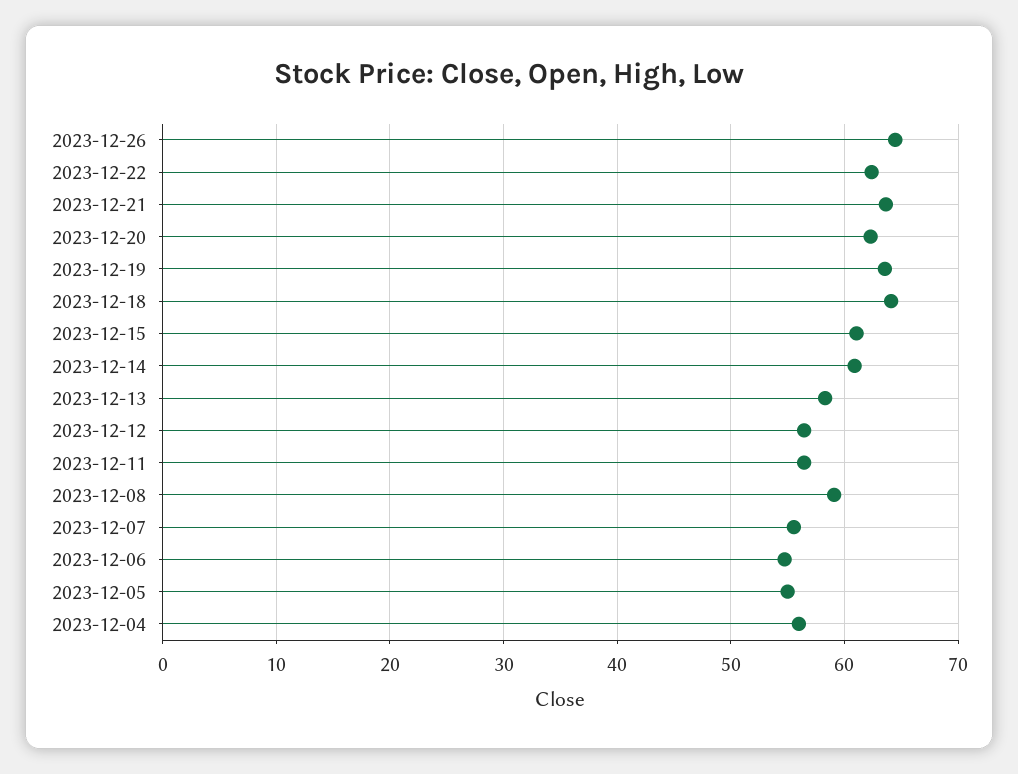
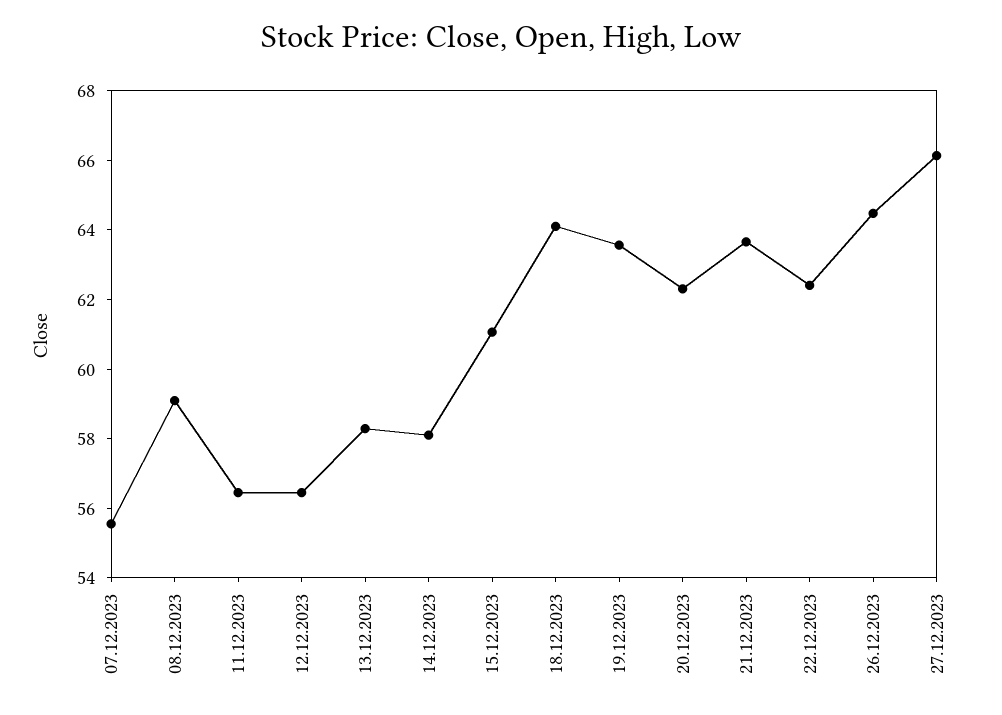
2023-12-14: 61 -> 58
2023-12-06: 55 -> none
2023-12-05: 55 -> none
2023-12-04: 56 -> none
27.12.2023: none -> 66

